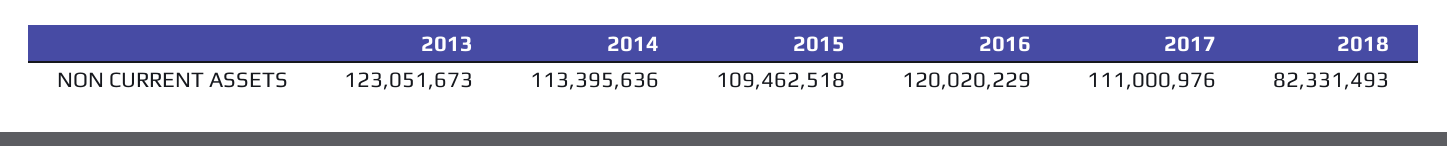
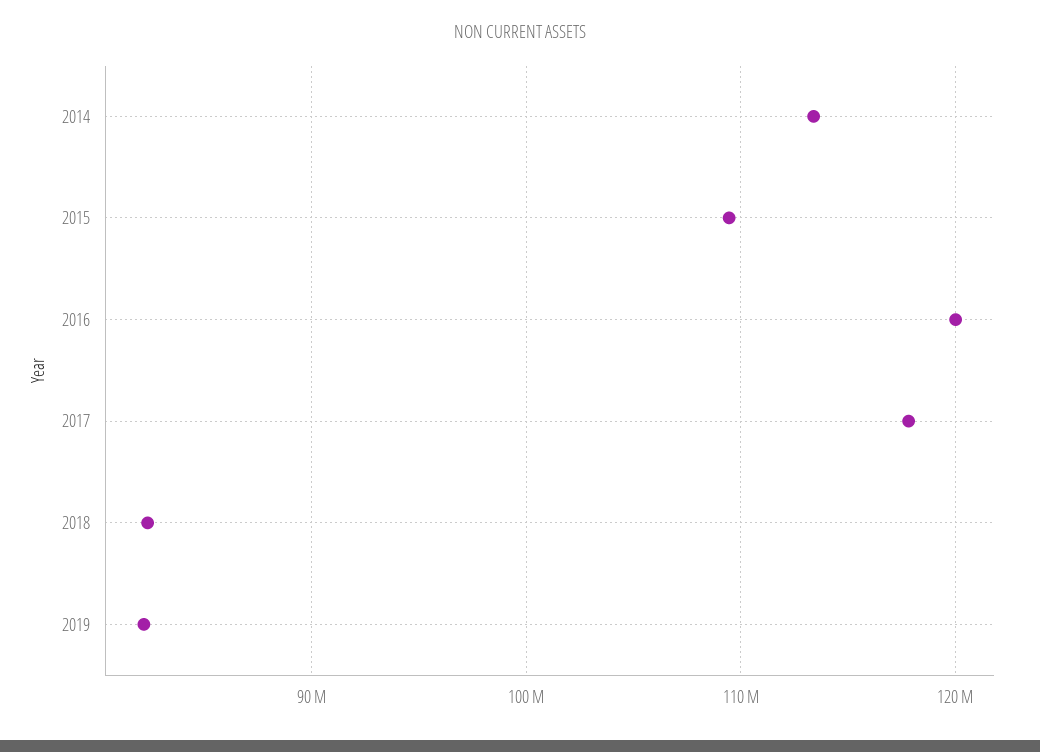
2013: 123051673 -> none
2017: 111000976 -> 118000000
2019: none -> 82000000

